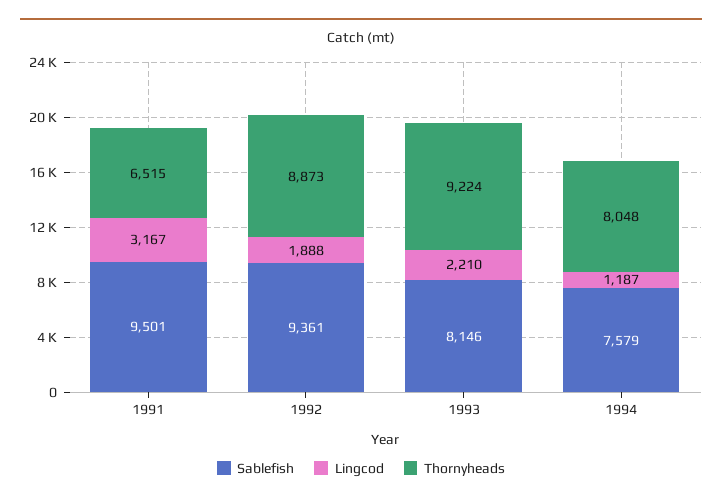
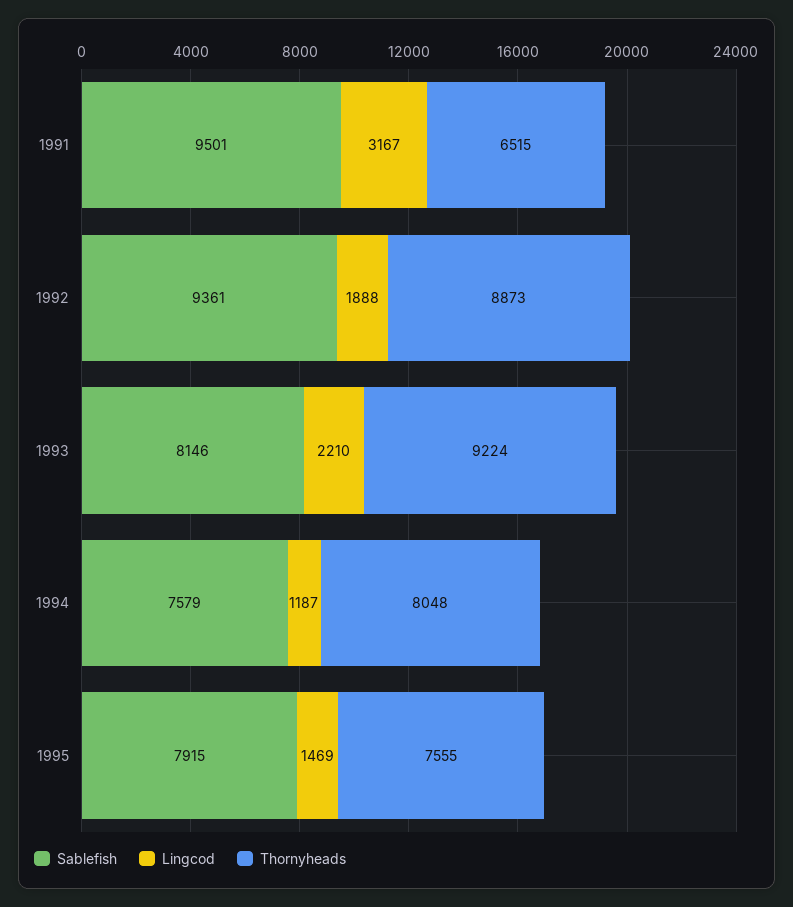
Sablefish, 1995: none -> 7915
Lingcod, 1995: none -> 1469
Thornyheads, 1995: none -> 7555

